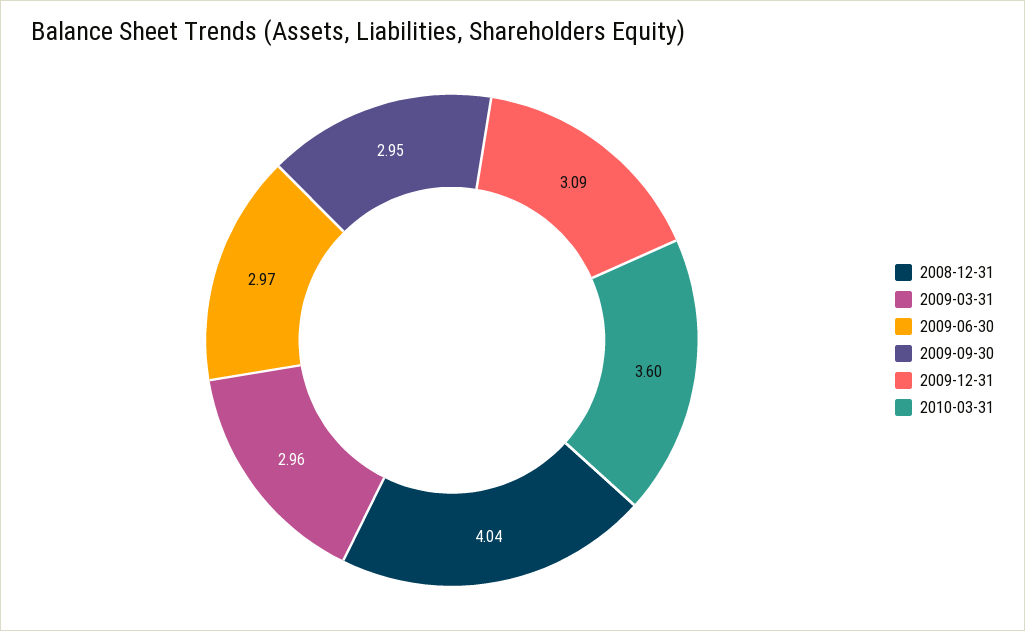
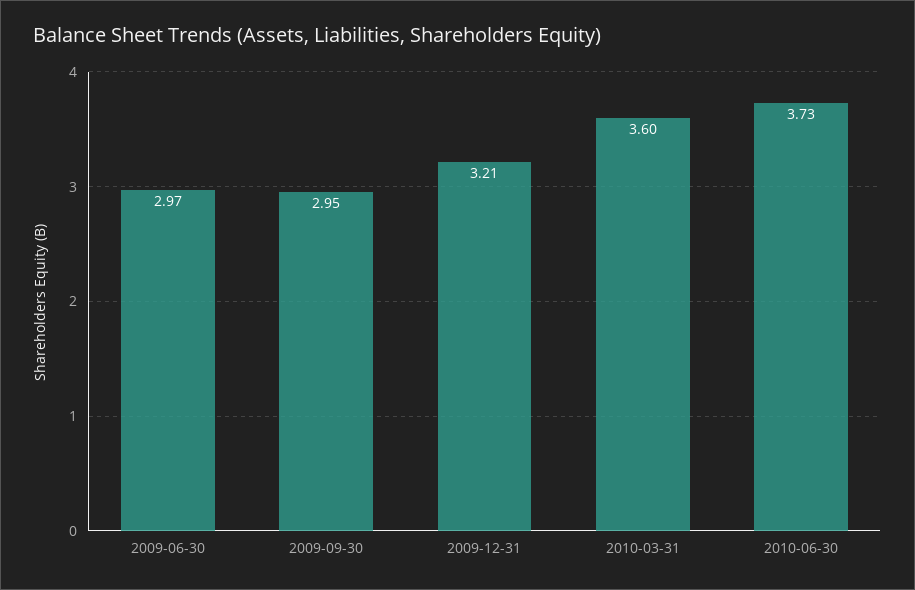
2008-12-31: 4.04 -> none
2009-03-31: 2.96 -> none
2009-12-31: 3.09 -> 3.21
2010-06-30: none -> 3.73

